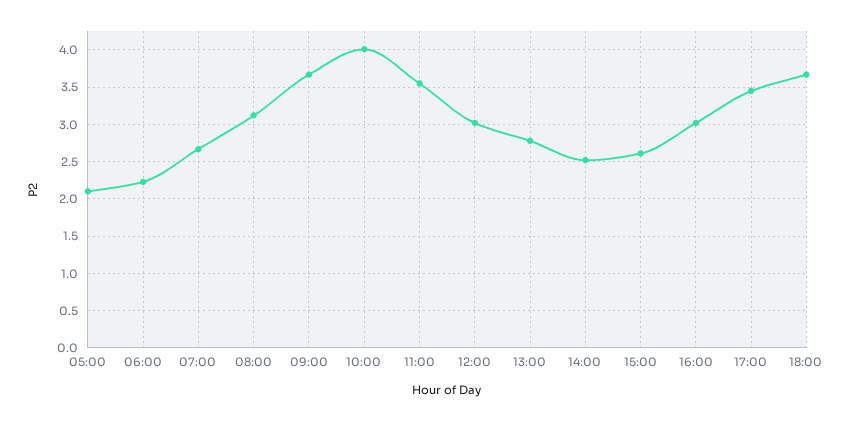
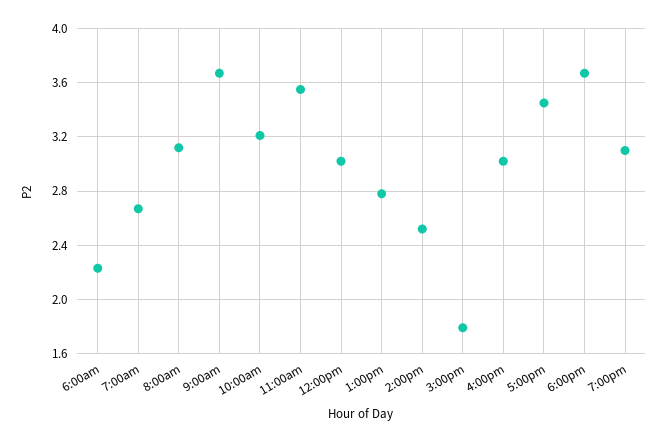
05:00: 2.1 -> none
10:00: 4 -> 3.2
15:00: 2.6 -> 1.8
7:00pm: none -> 3.1

